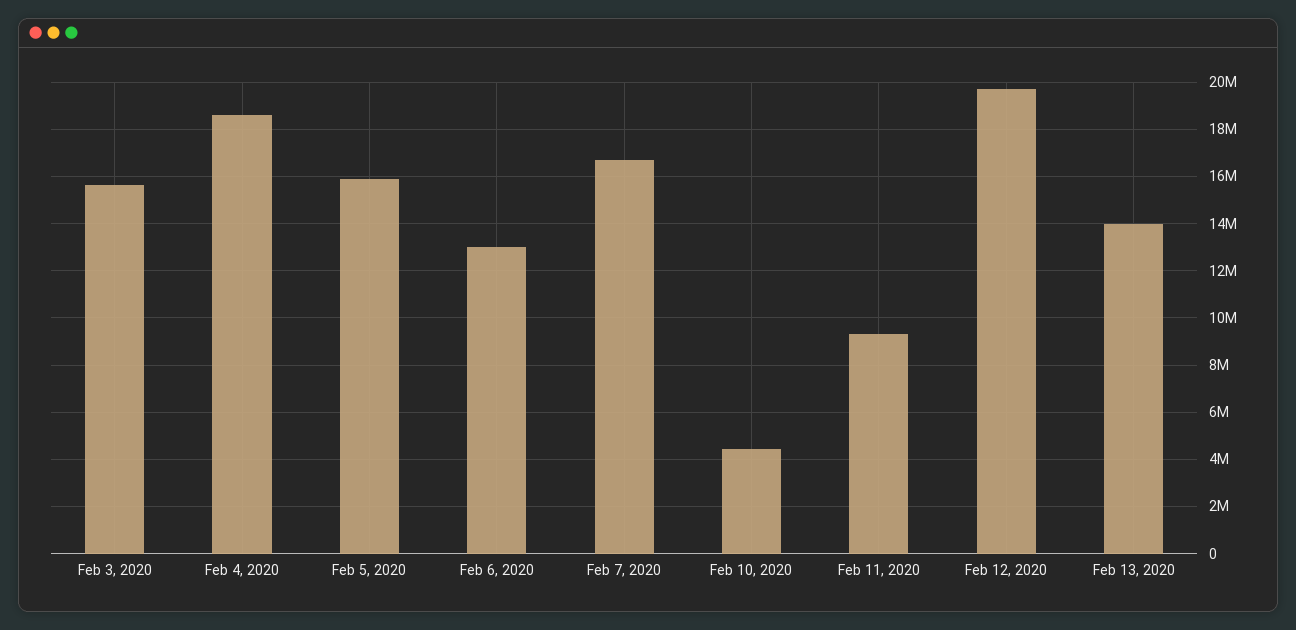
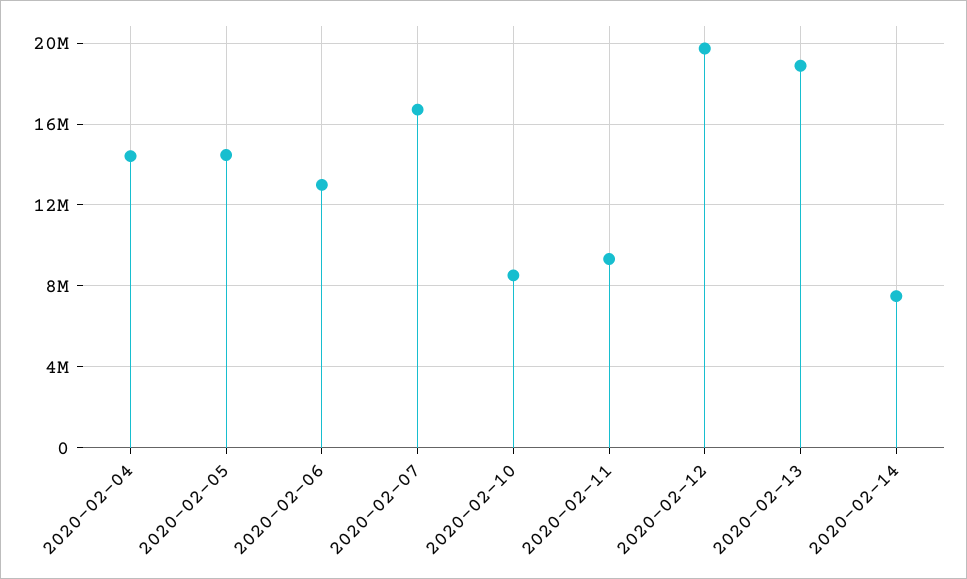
Feb 3, 2020: 15500000 -> none
Feb 4, 2020: 18500000 -> 14500000
Feb 5, 2020: 16000000 -> 14500000
Feb 10, 2020: 4500000 -> 8500000
Feb 13, 2020: 14000000 -> 19000000
2020-02-14: none -> 7500000

